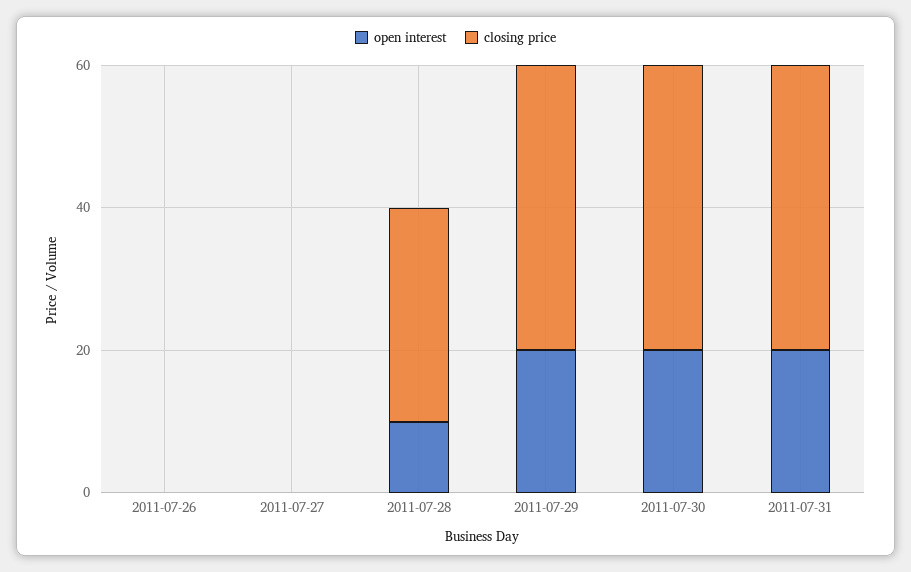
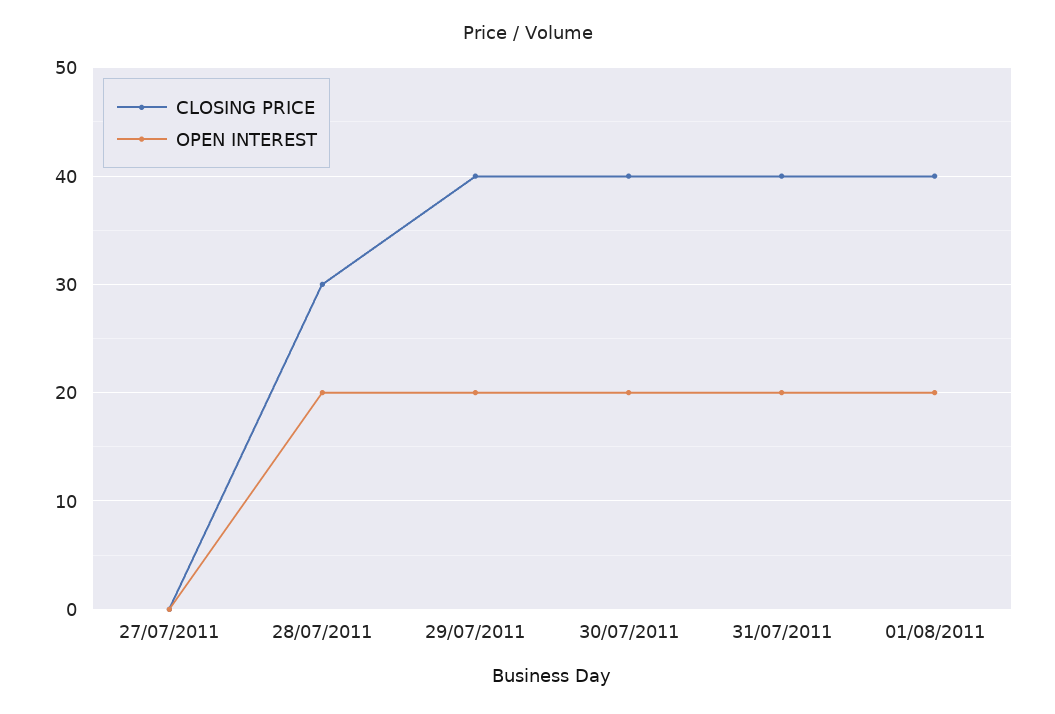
open interest, 2011-07-26: 0 -> none
closing price, 2011-07-26: 0 -> none
open interest, 2011-07-28: 10 -> 20
closing price, 01/08/2011: none -> 40
open interest, 01/08/2011: none -> 20

